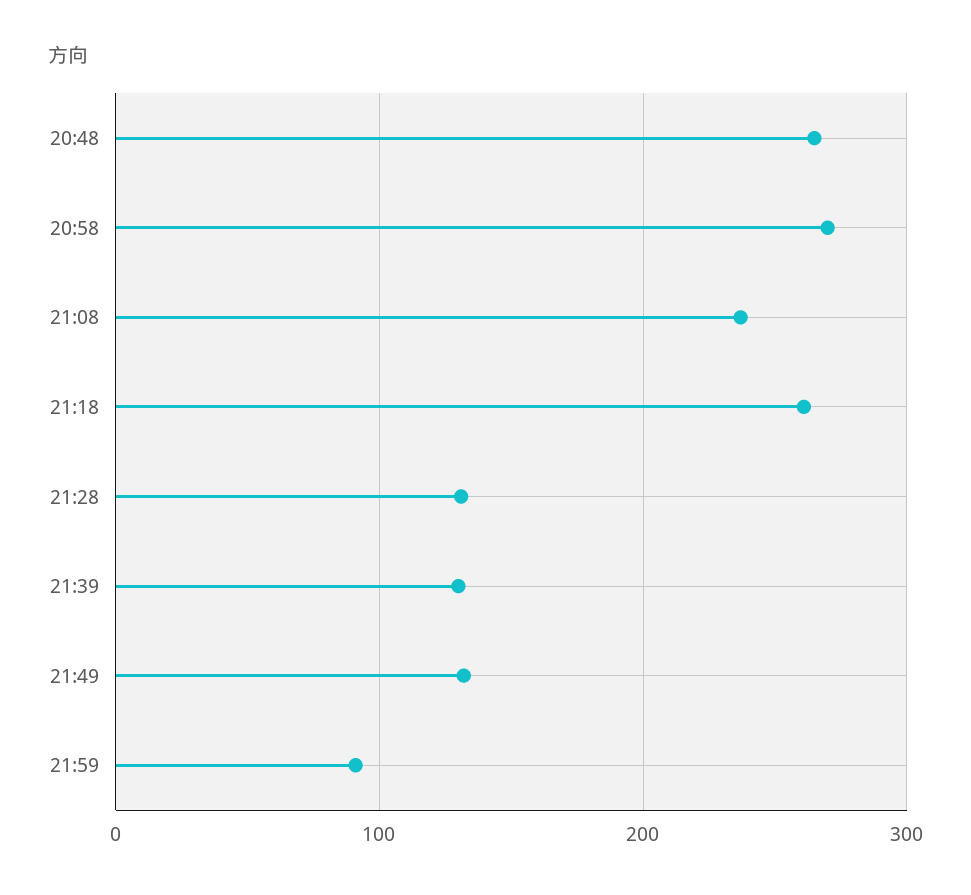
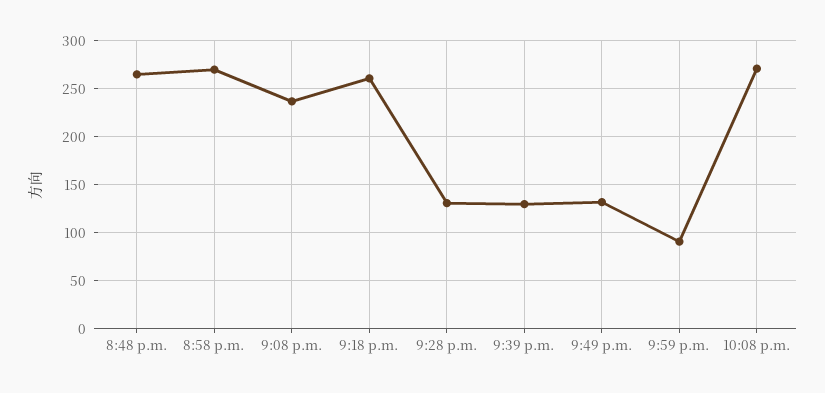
10:08 p.m.: none -> 270

